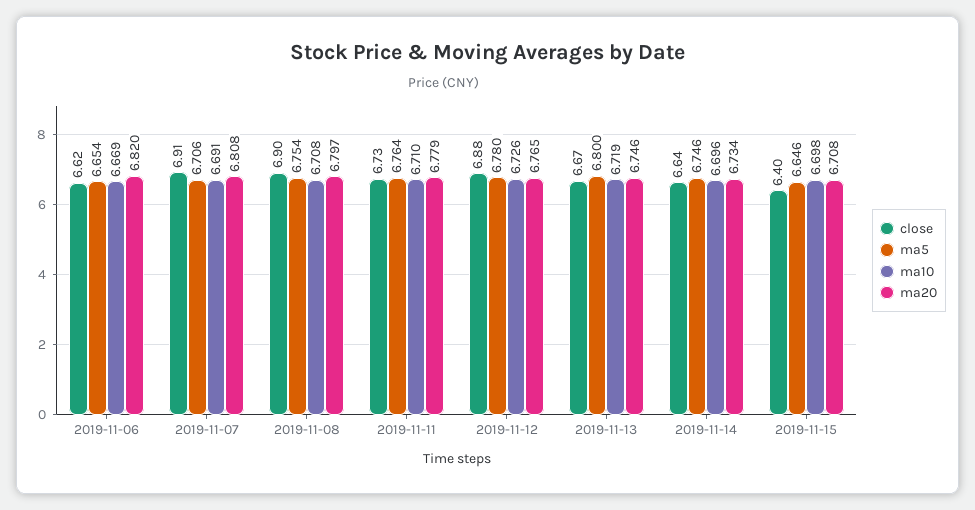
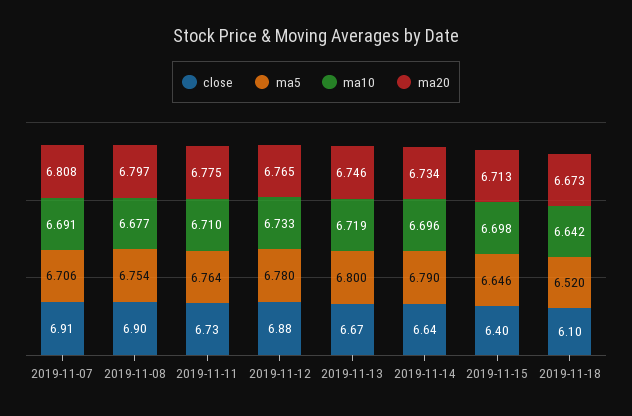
close, 2019-11-06: 6.62 -> none
ma5, 2019-11-06: 6.654 -> none
ma10, 2019-11-06: 6.669 -> none
ma20, 2019-11-06: 6.82 -> none
ma10, 2019-11-08: 6.708 -> 6.677
ma20, 2019-11-11: 6.779 -> 6.775
ma10, 2019-11-12: 6.726 -> 6.733
ma5, 2019-11-14: 6.746 -> 6.79
ma20, 2019-11-15: 6.708 -> 6.713
close, 2019-11-18: none -> 6.1
ma5, 2019-11-18: none -> 6.52
ma10, 2019-11-18: none -> 6.642
ma20, 2019-11-18: none -> 6.673

